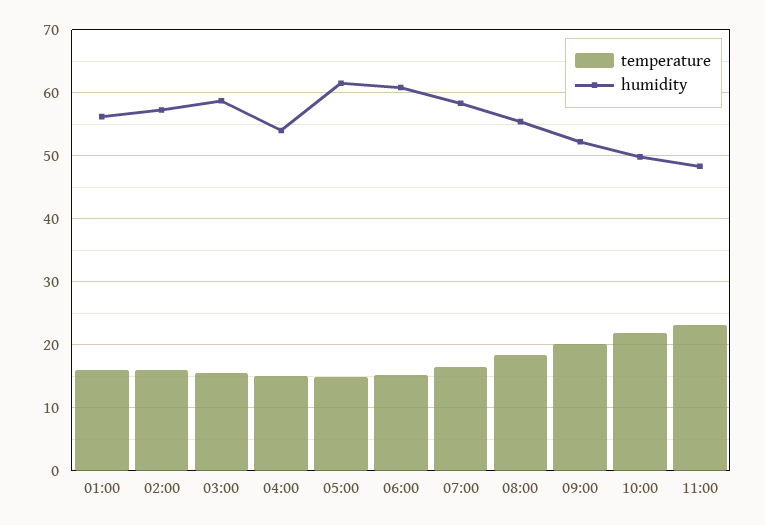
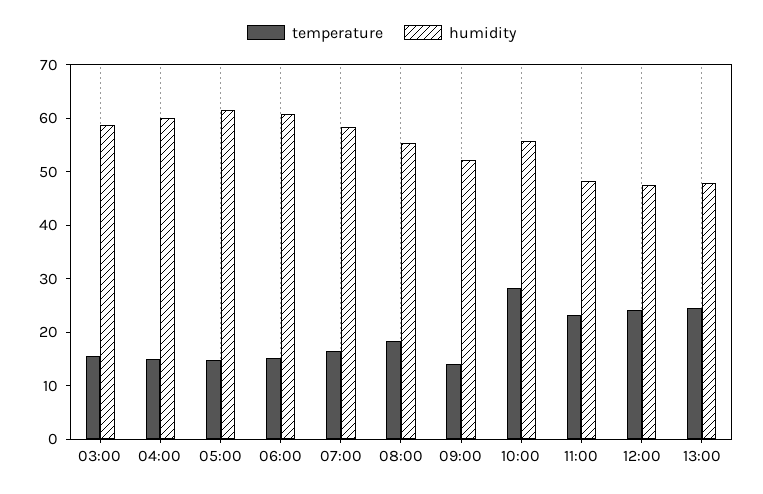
temperature, 01:00: 16 -> none
humidity, 01:00: 56 -> none
temperature, 02:00: 16 -> none
humidity, 02:00: 57 -> none
humidity, 04:00: 54 -> 60
temperature, 09:00: 20 -> 14
temperature, 10:00: 22 -> 28
humidity, 10:00: 50 -> 56
temperature, 12:00: none -> 24
humidity, 12:00: none -> 48
temperature, 13:00: none -> 24
humidity, 13:00: none -> 48

